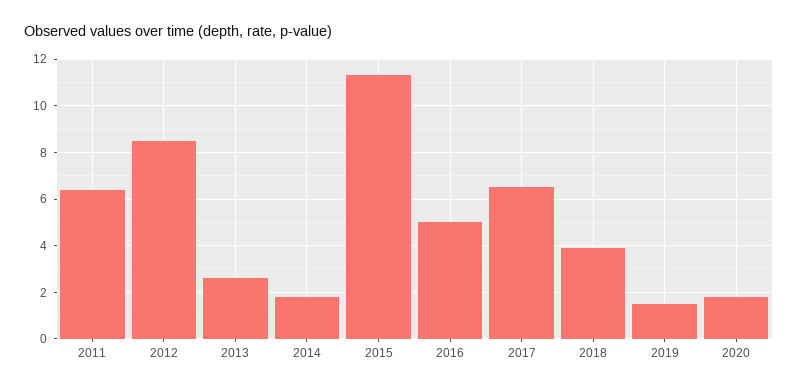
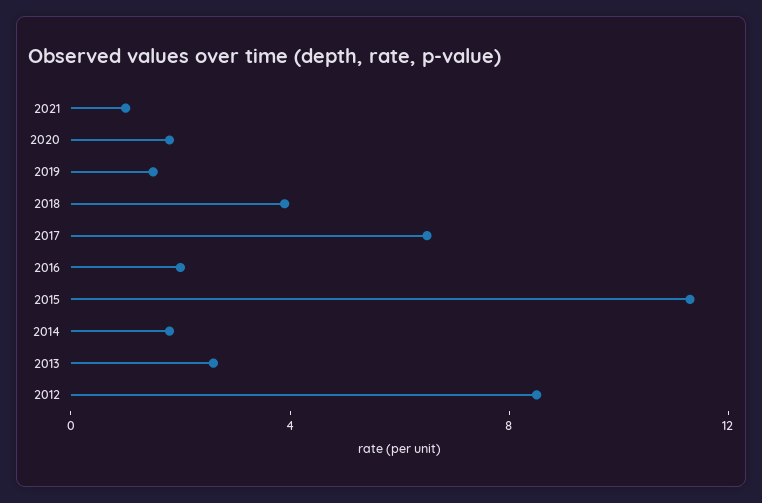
2011: 6.5 -> none
2016: 5 -> 2
2021: none -> 1

